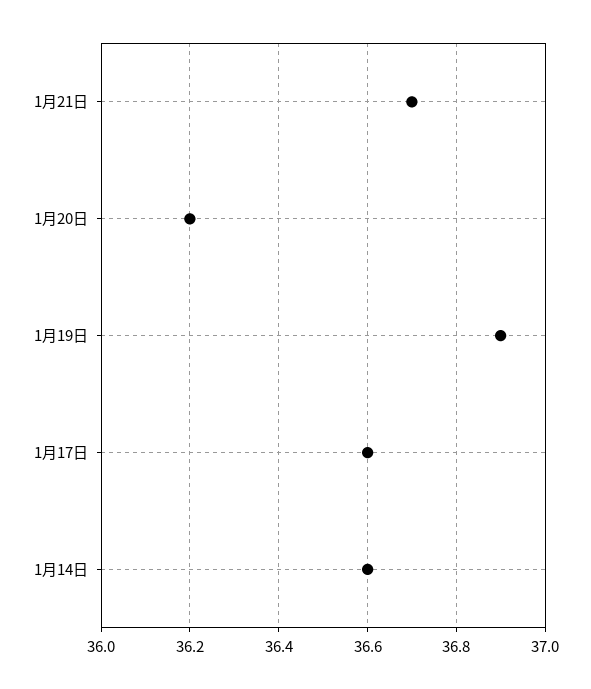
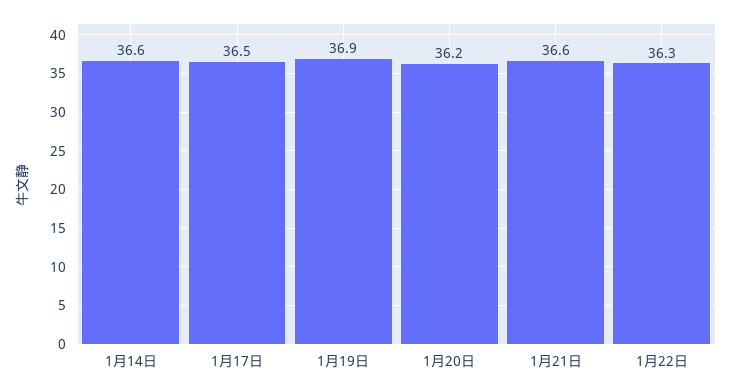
1月21日: 36.7 -> 36.6
1月17日: 36.6 -> 36.5
1月22日: none -> 36.3

